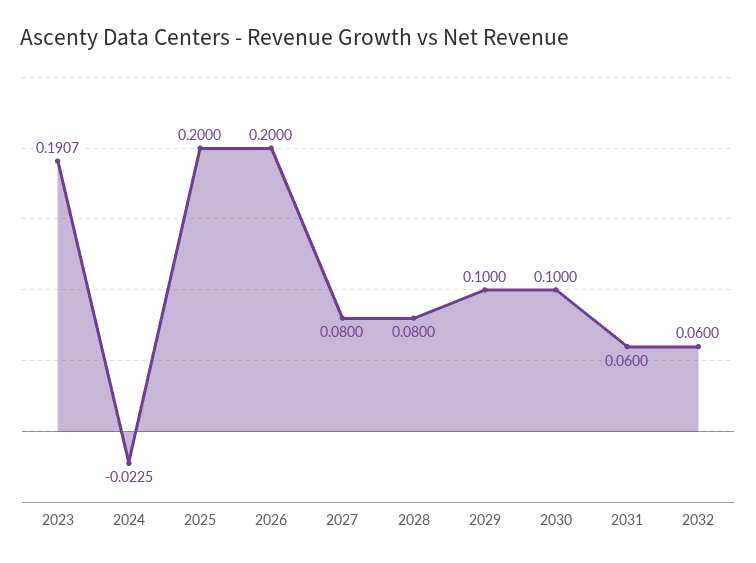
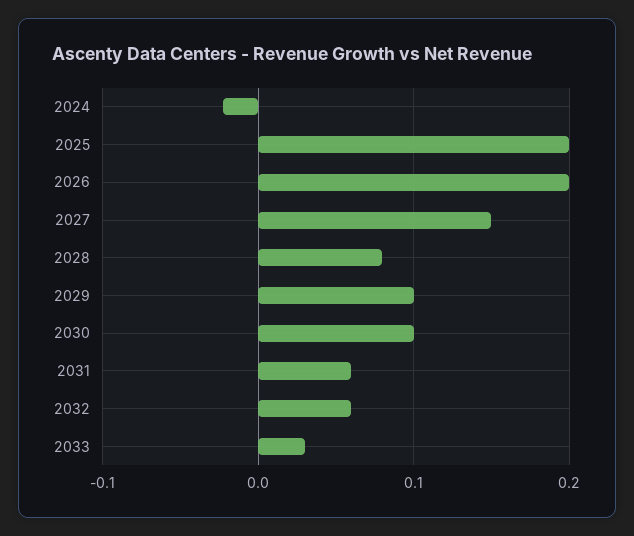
2023: 0.1907 -> none
2027: 0.08 -> 0.15
2033: none -> 0.03

